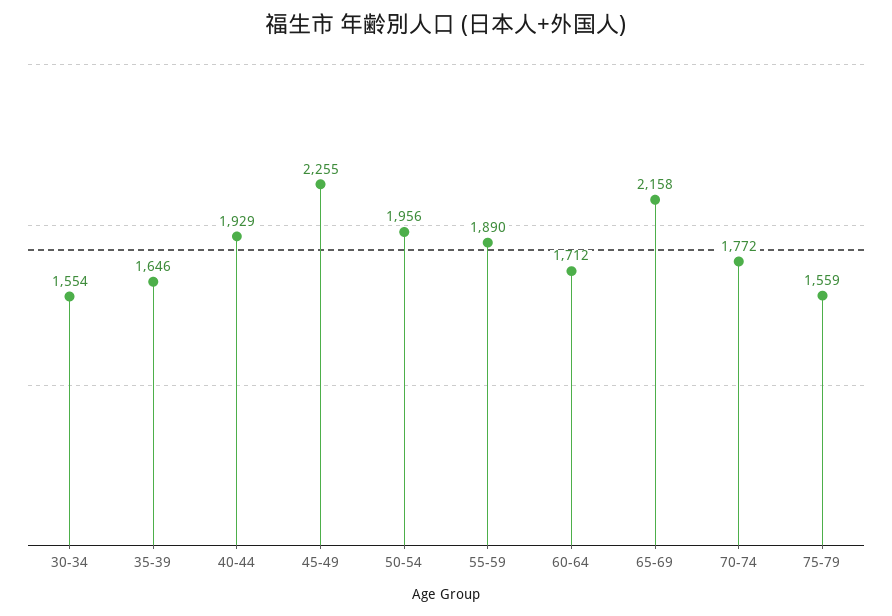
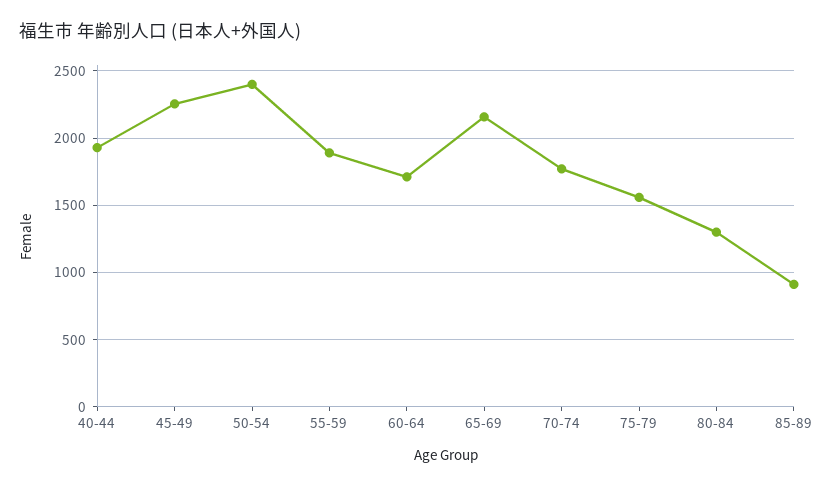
30-34: 1554 -> none
35-39: 1646 -> none
50-54: 1956 -> 2400
80-84: none -> 1300
85-89: none -> 900

